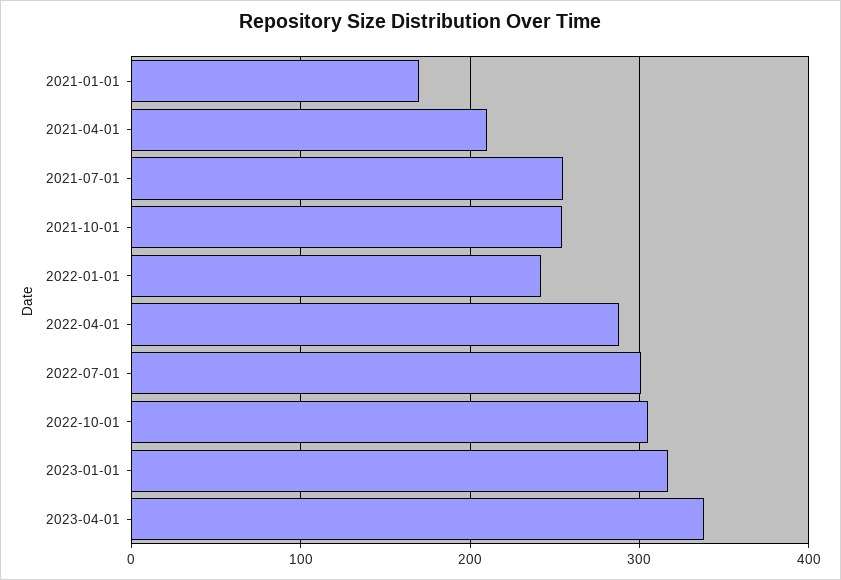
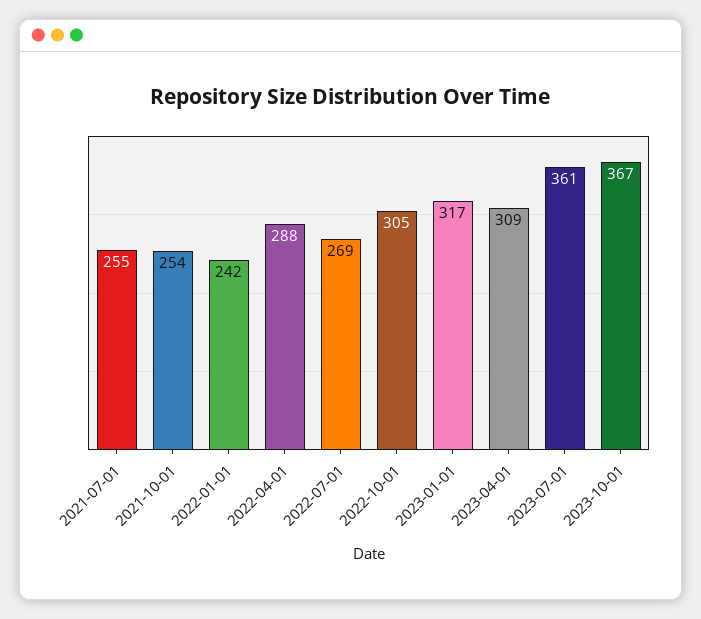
2021-01-01: 170 -> none
2021-04-01: 210 -> none
2022-07-01: 300 -> 269
2023-04-01: 340 -> 309
2023-07-01: none -> 361
2023-10-01: none -> 367

